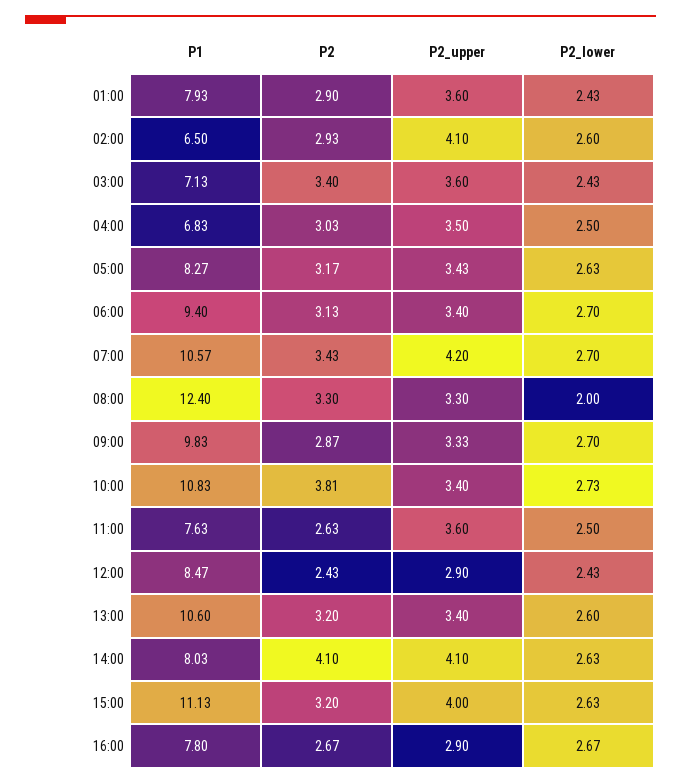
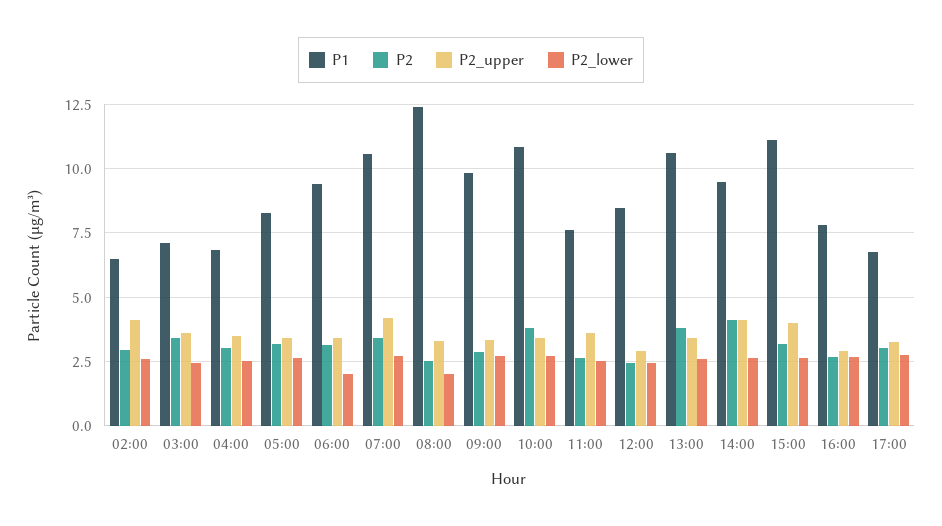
P1, 01:00: 7.93 -> none
P2, 01:00: 2.9 -> none
P2_upper, 01:00: 3.6 -> none
P2_lower, 01:00: 2.43 -> none
P2_lower, 06:00: 2.7 -> 2
P2, 08:00: 3.3 -> 2.5
P2, 13:00: 3.2 -> 3.75
P1, 14:00: 8.03 -> 9.5
P1, 17:00: none -> 6.75
P2, 17:00: none -> 3
P2_upper, 17:00: none -> 3.25
P2_lower, 17:00: none -> 2.75

